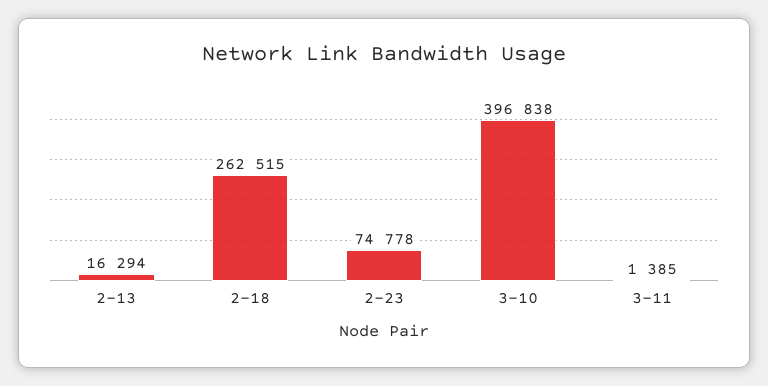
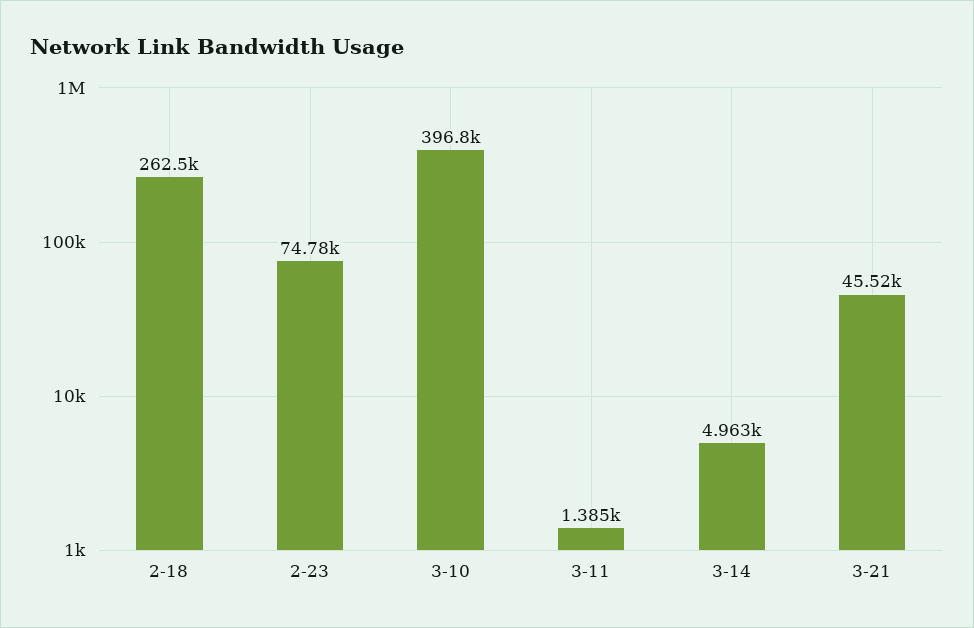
2-13: 16294 -> none
3-14: none -> 4963
3-21: none -> 45520

